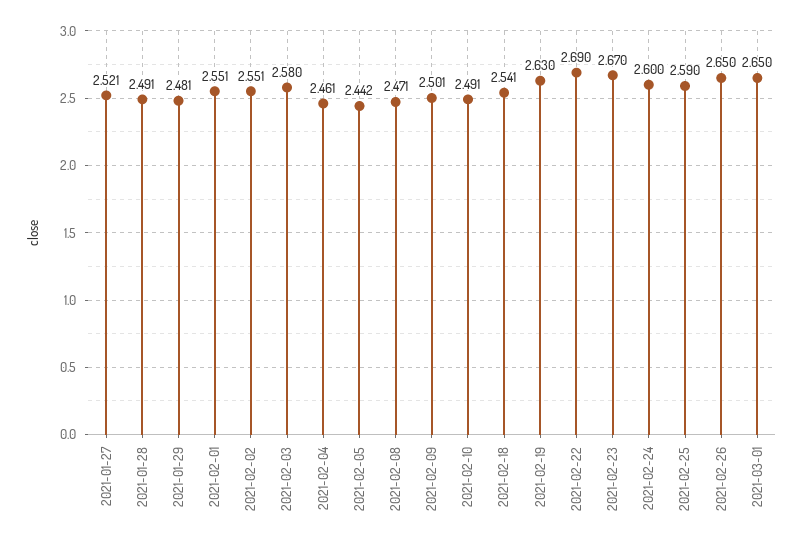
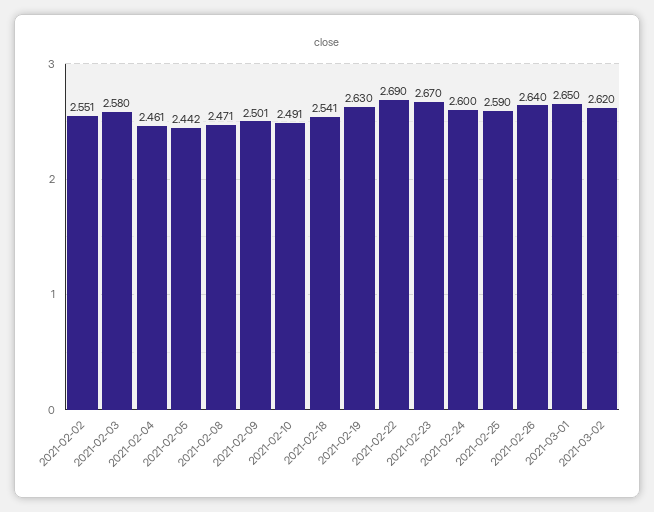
2021-01-27: 2.521 -> none
2021-01-28: 2.491 -> none
2021-01-29: 2.481 -> none
2021-02-01: 2.551 -> none
2021-02-26: 2.65 -> 2.64
2021-03-02: none -> 2.62

